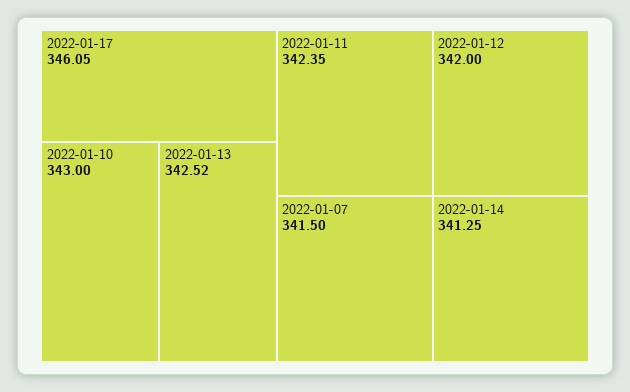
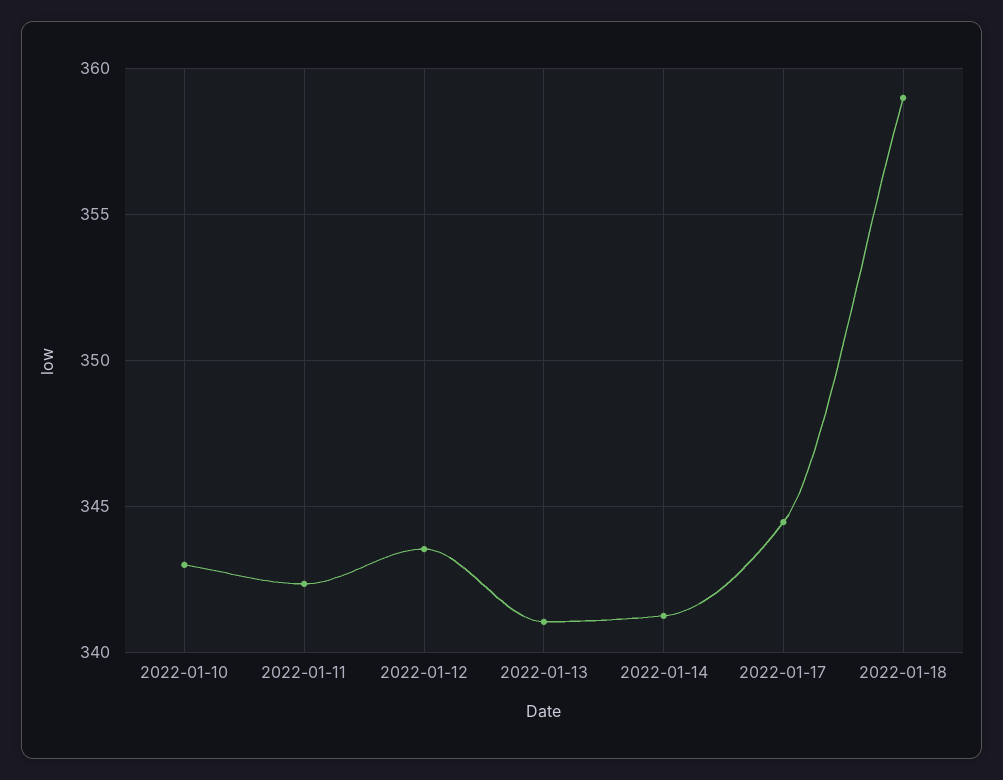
2022-01-17: 346.05 -> 344.5
2022-01-13: 342.52 -> 341
2022-01-12: 342 -> 343.5
2022-01-07: 341.5 -> none
2022-01-18: none -> 359

